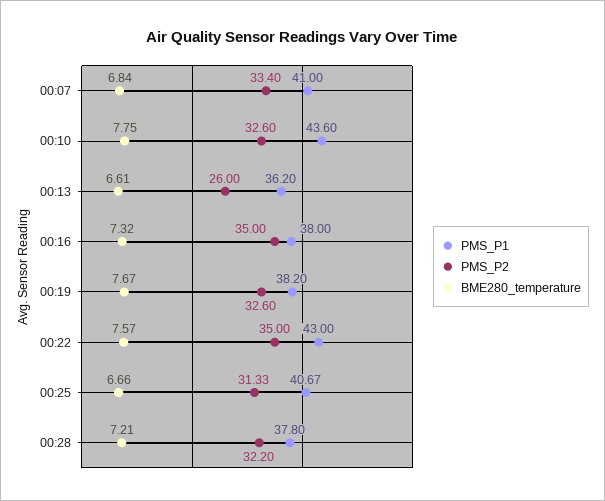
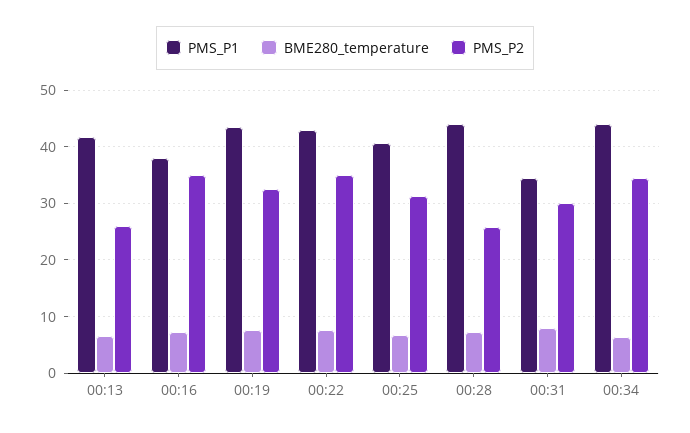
PMS_P1, 00:07: 41 -> none
PMS_P2, 00:07: 33.4 -> none
BME280_temperature, 00:07: 6.84 -> none
PMS_P1, 00:10: 43.6 -> none
PMS_P2, 00:10: 32.6 -> none
BME280_temperature, 00:10: 7.75 -> none
PMS_P1, 00:13: 36.2 -> 42
PMS_P1, 00:19: 38.2 -> 44
PMS_P1, 00:28: 37.8 -> 44
PMS_P2, 00:28: 32.2 -> 26
PMS_P1, 00:31: none -> 34
BME280_temperature, 00:31: none -> 8
PMS_P2, 00:31: none -> 30
PMS_P1, 00:34: none -> 44
BME280_temperature, 00:34: none -> 6
PMS_P2, 00:34: none -> 34

